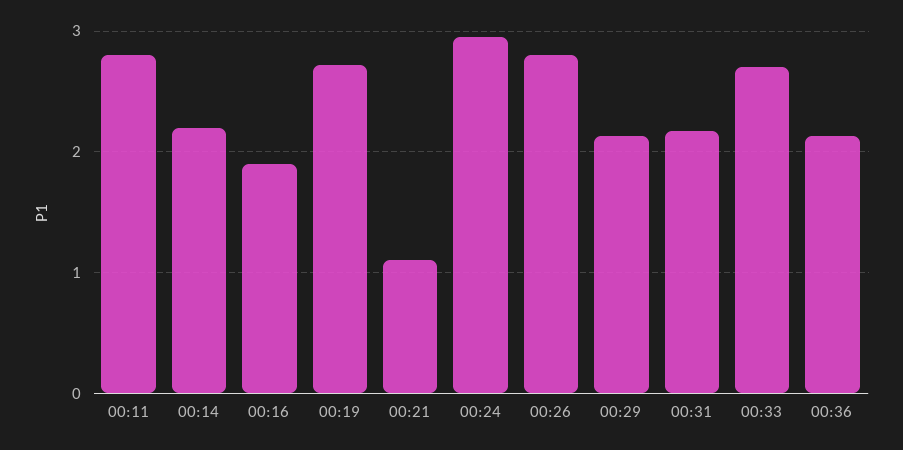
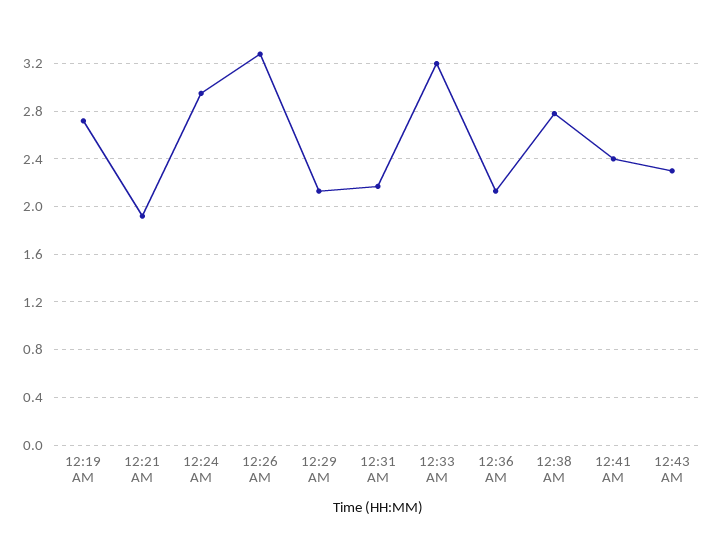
00:11: 2.8 -> none
00:14: 2.2 -> none
00:16: 1.9 -> none
00:21: 1.1 -> 1.9
00:26: 2.8 -> 3.3
00:33: 2.7 -> 3.2
12:38 AM: none -> 2.8
12:41 AM: none -> 2.4
12:43 AM: none -> 2.3

